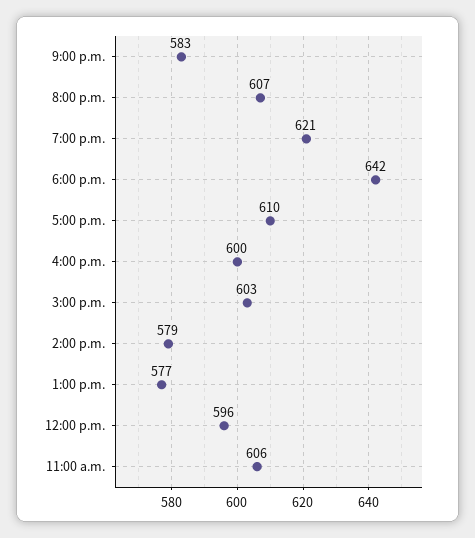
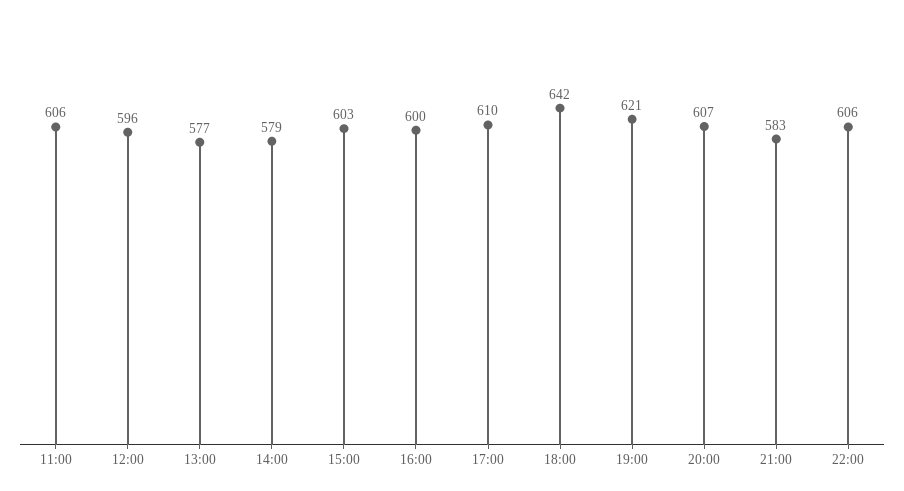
22:00: none -> 606

